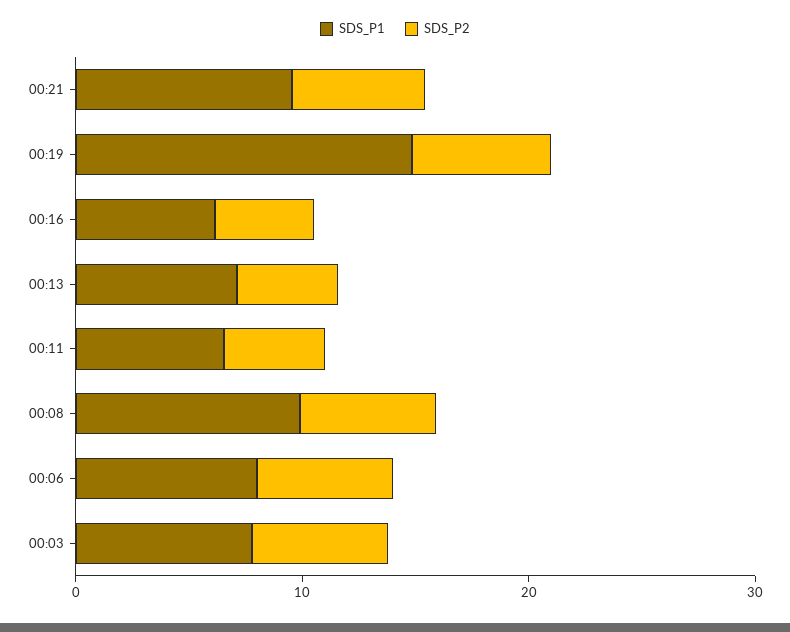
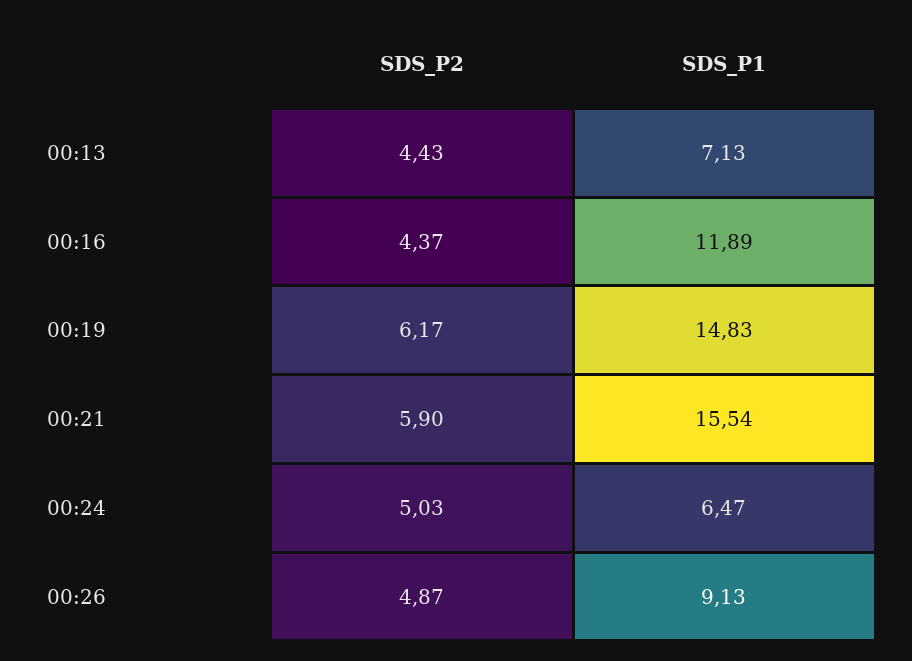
SDS_P1, 00:21: 10 -> 15.54
SDS_P1, 00:16: 6 -> 11.89
SDS_P1, 00:11: 6 -> none
SDS_P2, 00:11: 4 -> none
SDS_P1, 00:08: 10 -> none
SDS_P2, 00:08: 6 -> none
SDS_P1, 00:06: 8 -> none
SDS_P2, 00:06: 6 -> none
SDS_P1, 00:03: 8 -> none
SDS_P2, 00:03: 6 -> none
SDS_P2, 00:24: none -> 5.03
SDS_P1, 00:24: none -> 6.47
SDS_P2, 00:26: none -> 4.87
SDS_P1, 00:26: none -> 9.13

